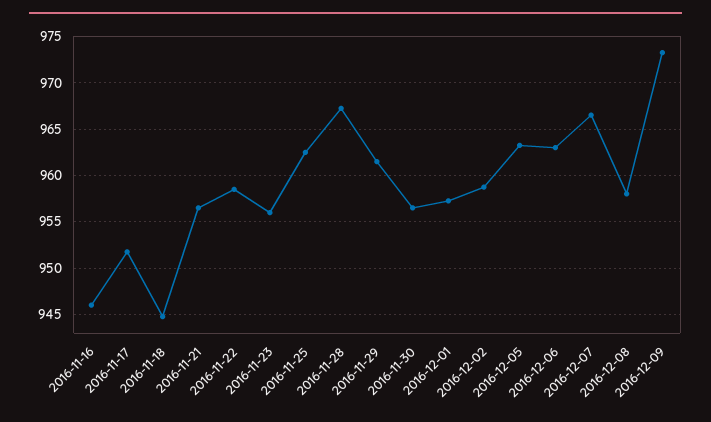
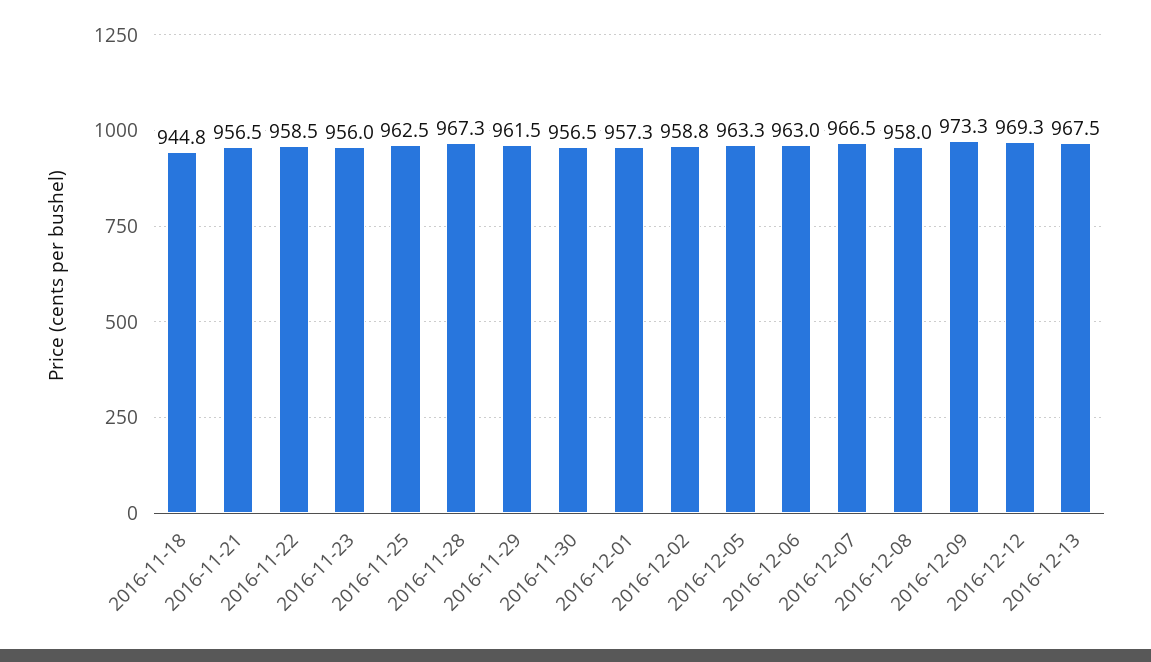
2016-11-16: 946 -> none
2016-11-17: 952 -> none
2016-12-12: none -> 969.3
2016-12-13: none -> 967.5

